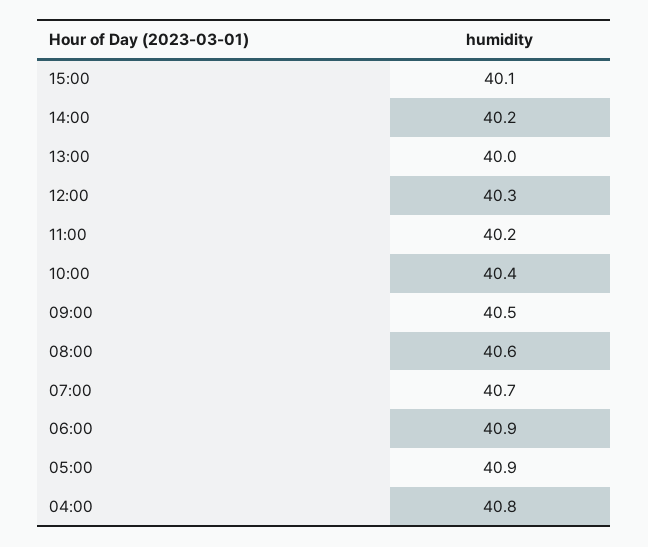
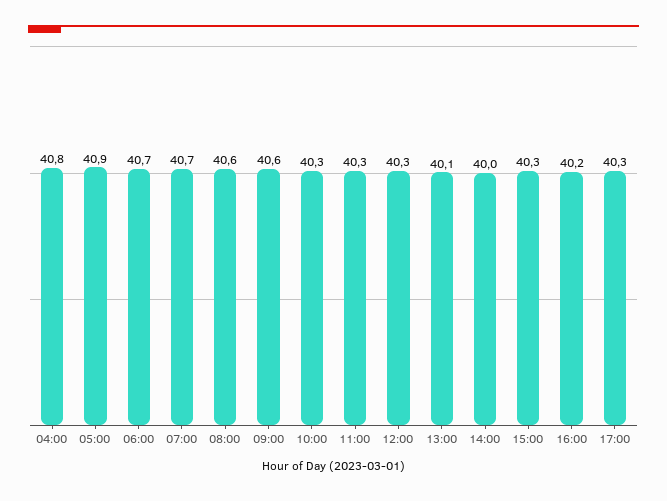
15:00: 40.1 -> 40.3
14:00: 40.2 -> 40
13:00: 40 -> 40.1
11:00: 40.2 -> 40.3
10:00: 40.4 -> 40.3
09:00: 40.5 -> 40.6
06:00: 40.9 -> 40.7
16:00: none -> 40.2
17:00: none -> 40.3

